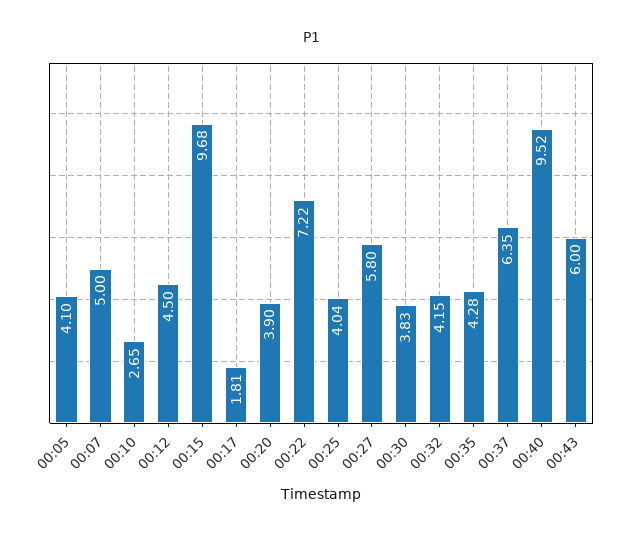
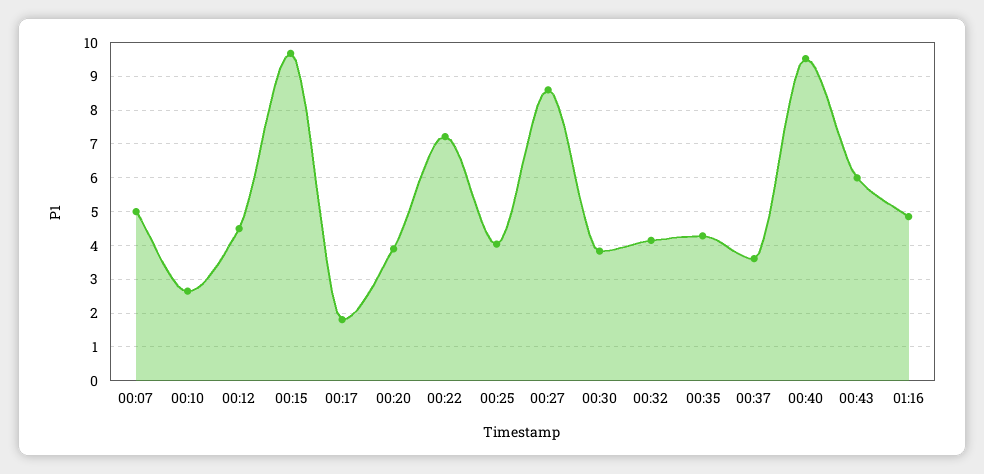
00:05: 4.1 -> none
00:27: 5.8 -> 8.6
00:37: 6.35 -> 3.6
01:16: none -> 4.8

